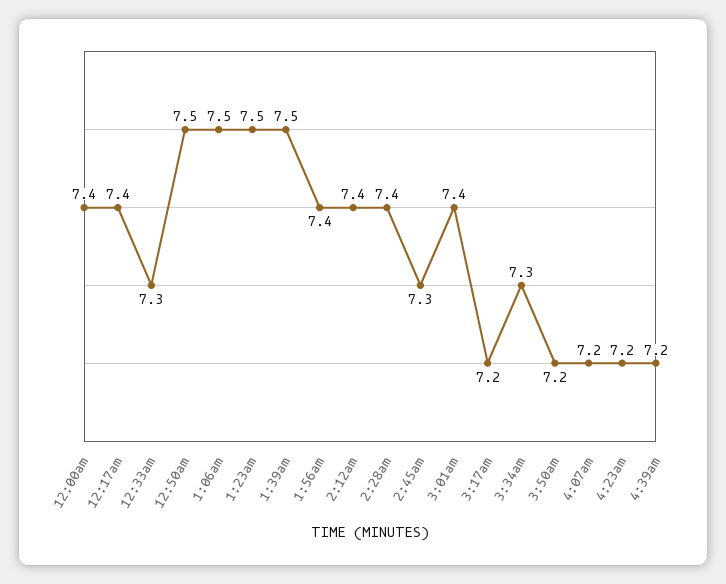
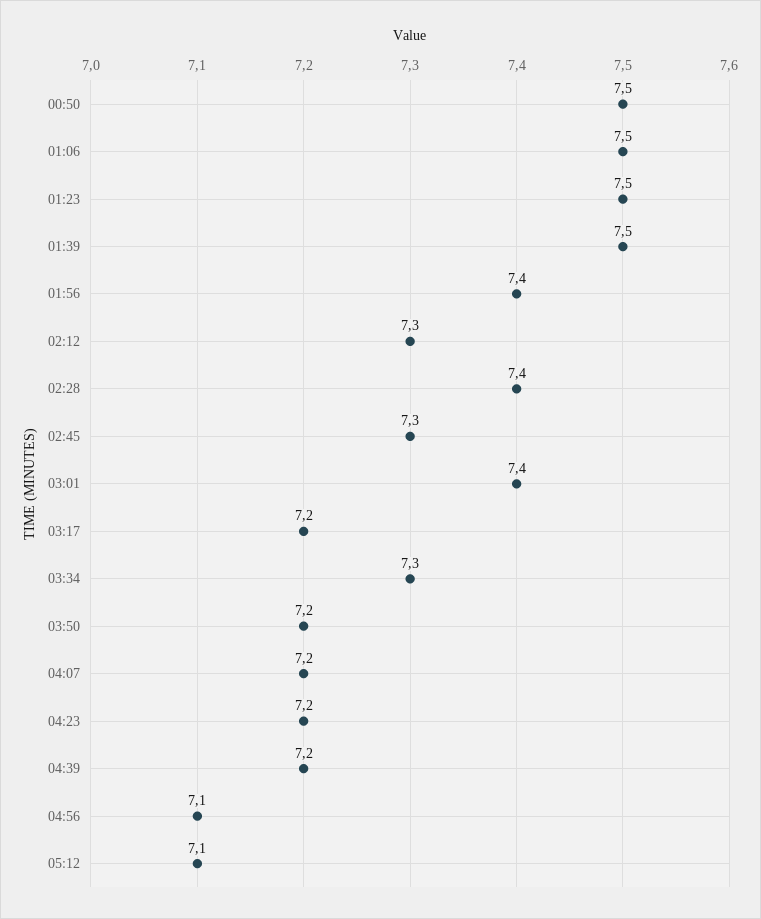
12:00am: 7.4 -> none
12:17am: 7.4 -> none
12:33am: 7.3 -> none
2:12am: 7.4 -> 7.3
04:56: none -> 7.1
05:12: none -> 7.1

